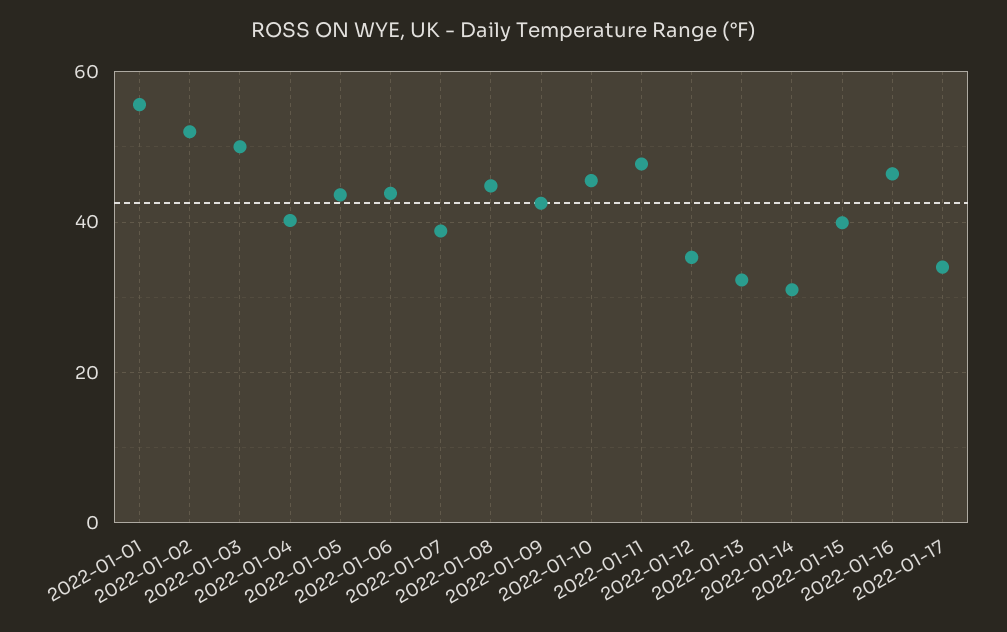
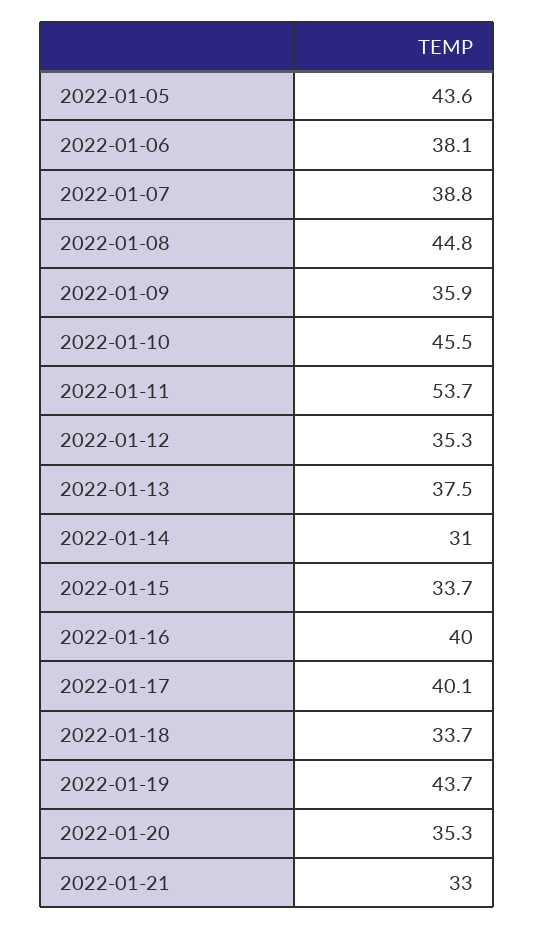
2022-01-01: 56 -> none
2022-01-02: 52 -> none
2022-01-03: 50 -> none
2022-01-04: 40 -> none
2022-01-06: 44 -> 38.1
2022-01-09: 42 -> 35.9
2022-01-11: 48 -> 53.7
2022-01-13: 32 -> 37.5
2022-01-15: 40 -> 33.7
2022-01-16: 46 -> 40
2022-01-17: 34 -> 40.1
2022-01-18: none -> 33.7
2022-01-19: none -> 43.7
2022-01-20: none -> 35.3
2022-01-21: none -> 33

